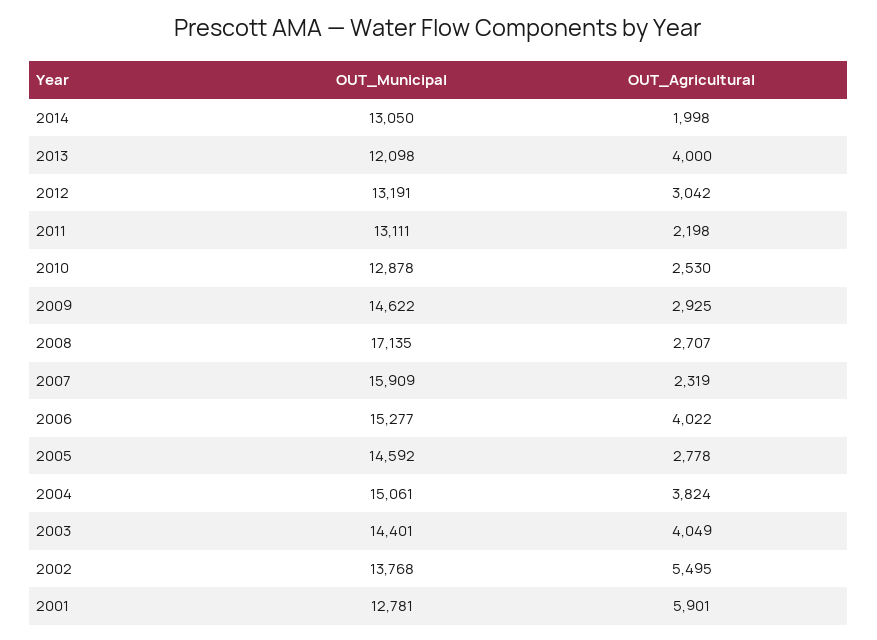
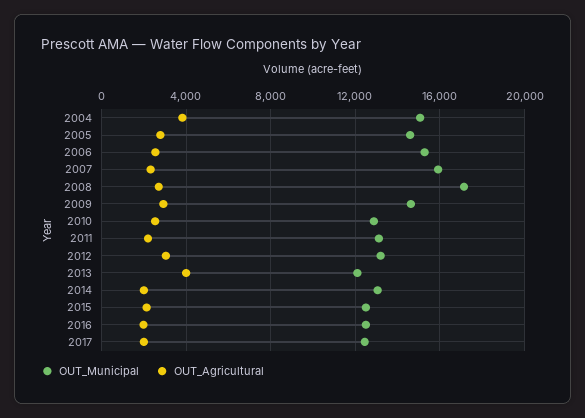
OUT_Agricultural, 2006: 4022 -> 2500
OUT_Municipal, 2003: 14401 -> none
OUT_Agricultural, 2003: 4049 -> none
OUT_Municipal, 2002: 13768 -> none
OUT_Agricultural, 2002: 5495 -> none
OUT_Municipal, 2001: 12781 -> none
OUT_Agricultural, 2001: 5901 -> none
OUT_Municipal, 2015: none -> 12500
OUT_Agricultural, 2015: none -> 2000
OUT_Municipal, 2016: none -> 12500
OUT_Agricultural, 2016: none -> 2000
OUT_Municipal, 2017: none -> 12500
OUT_Agricultural, 2017: none -> 2000

